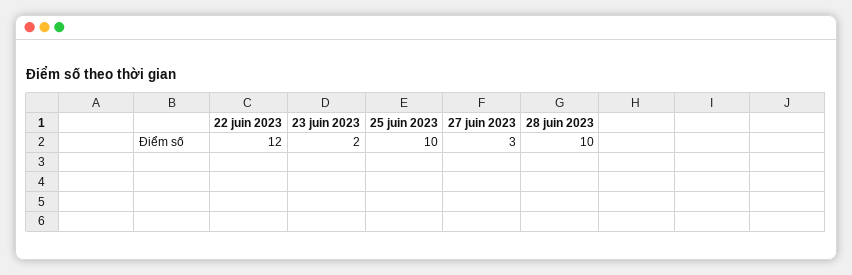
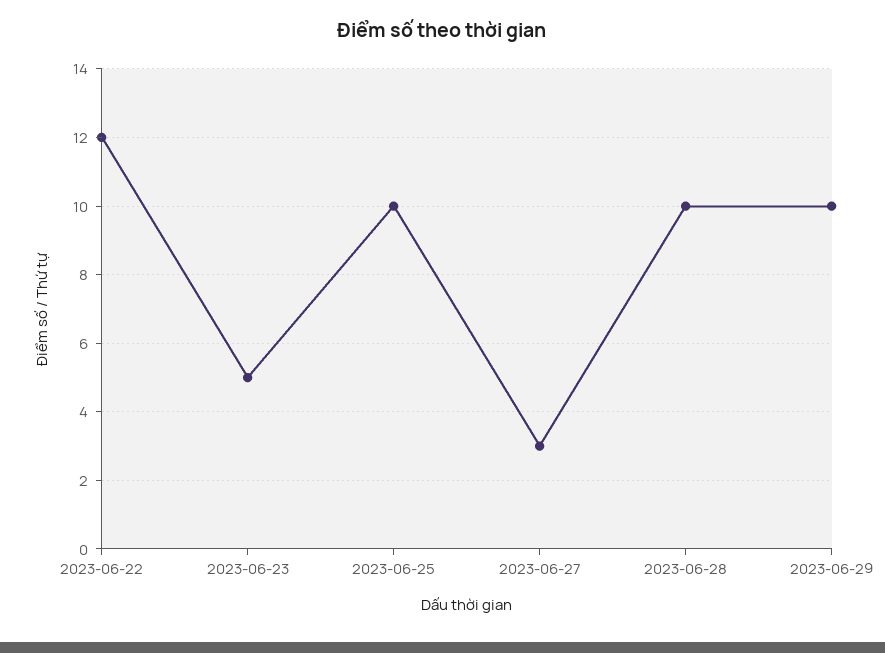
23 juin 2023: 2 -> 5
2023-06-29: none -> 10

